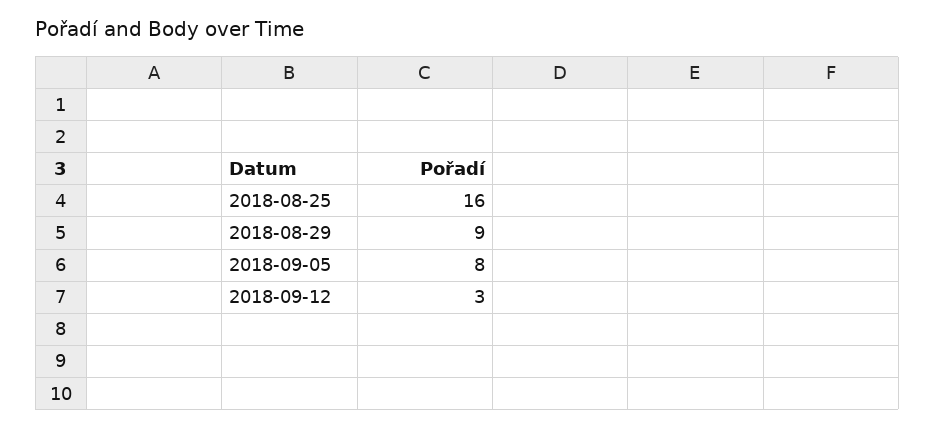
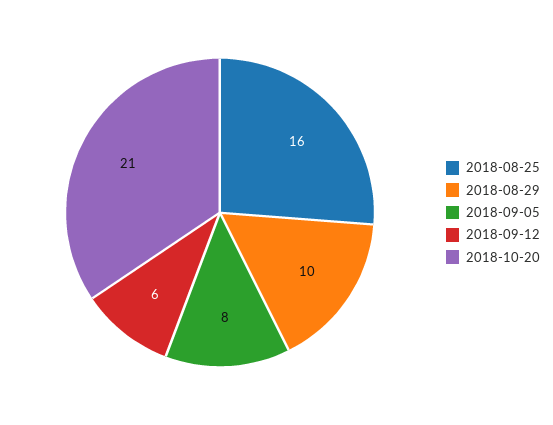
2018-08-29: 9 -> 10
2018-09-12: 3 -> 6
2018-10-20: none -> 21

